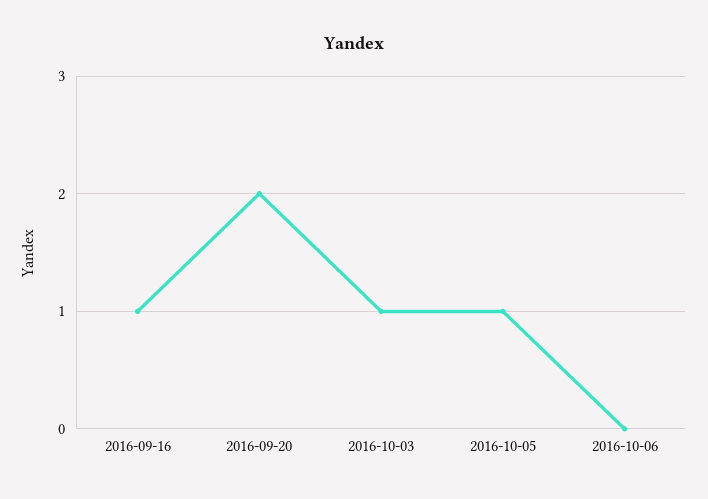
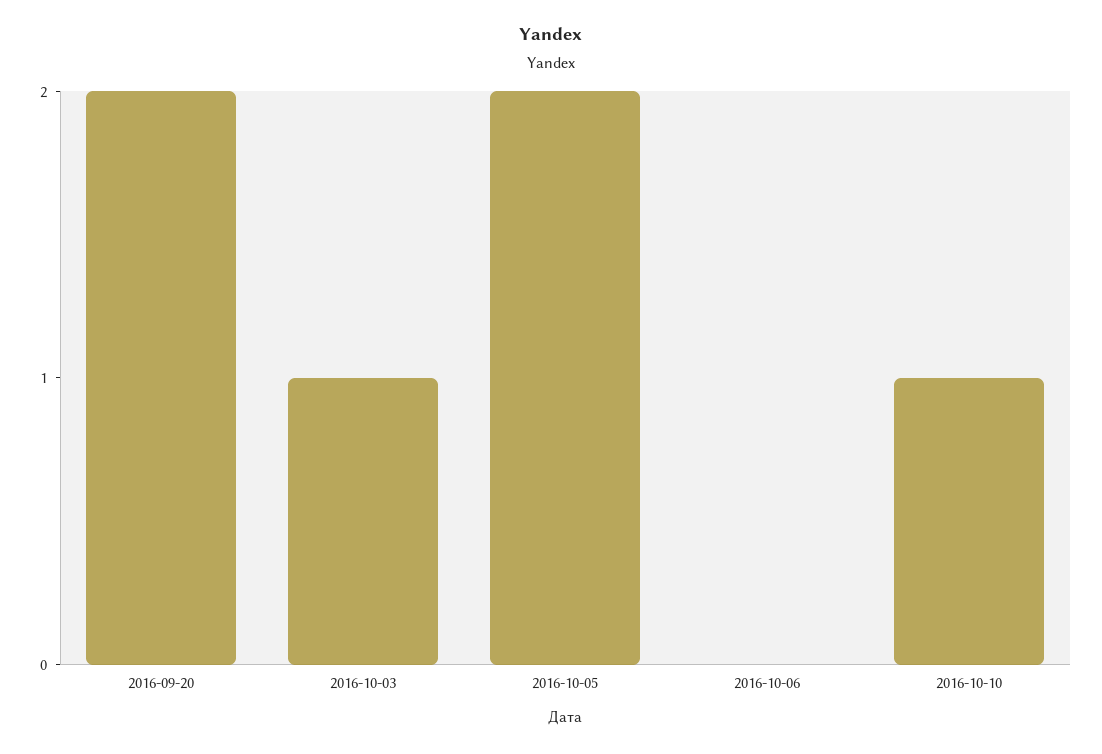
2016-09-16: 1 -> none
2016-10-05: 1 -> 2
2016-10-10: none -> 1

